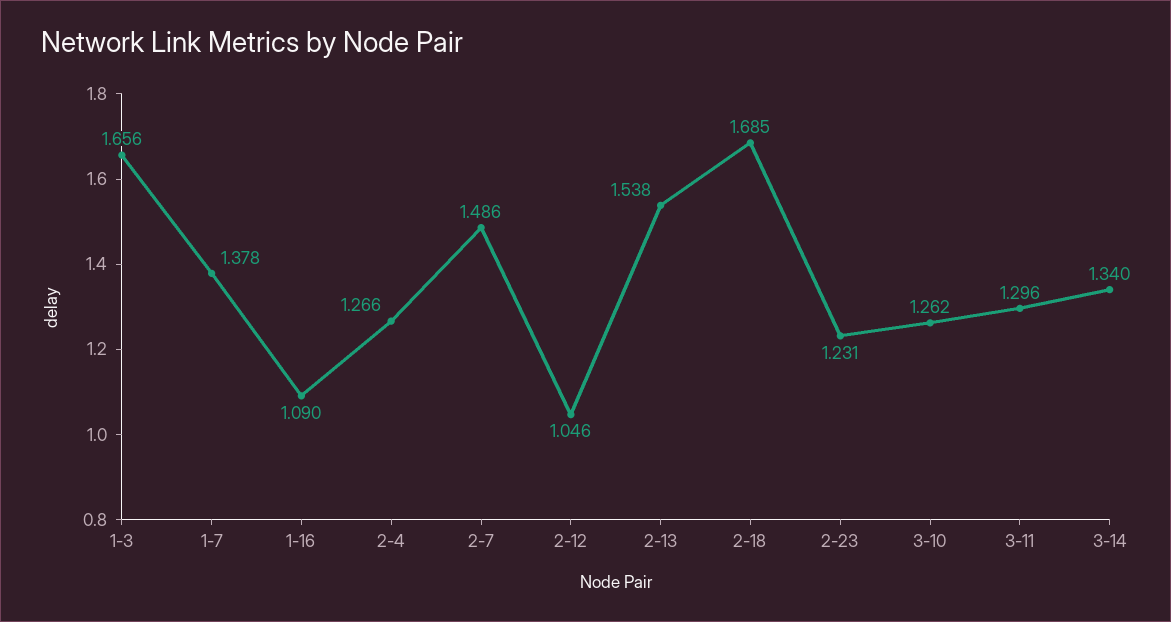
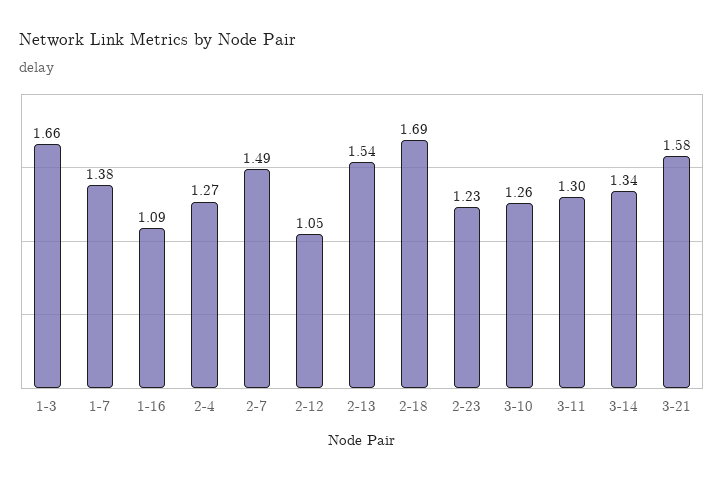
3-21: none -> 1.58

